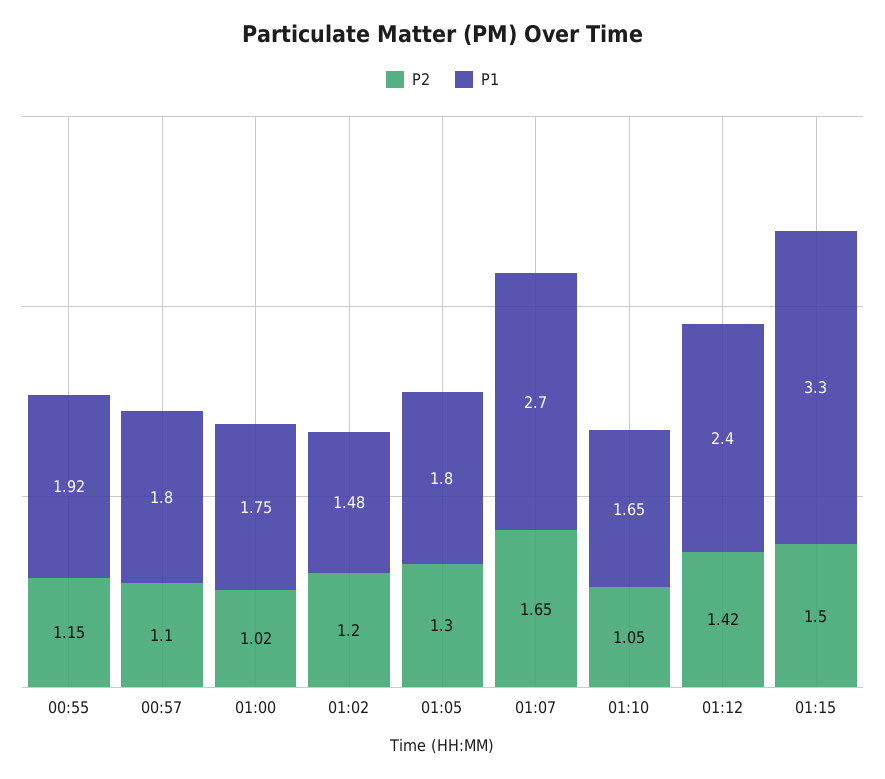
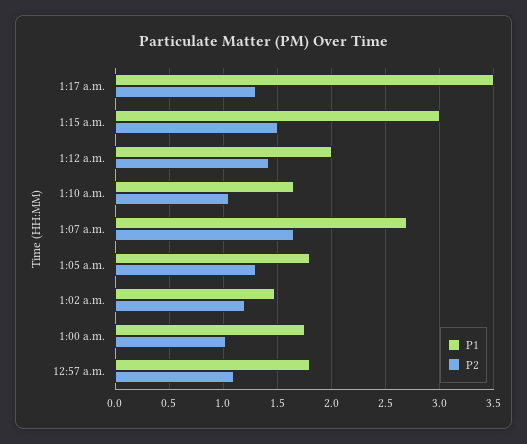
P2, 00:55: 1.15 -> none
P1, 00:55: 1.92 -> none
P1, 01:12: 2.4 -> 2
P1, 01:15: 3.3 -> 3
P1, 1:17 a.m.: none -> 3.5
P2, 1:17 a.m.: none -> 1.3

